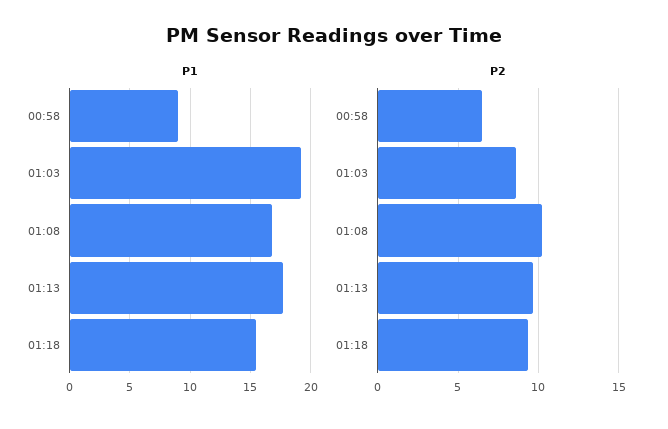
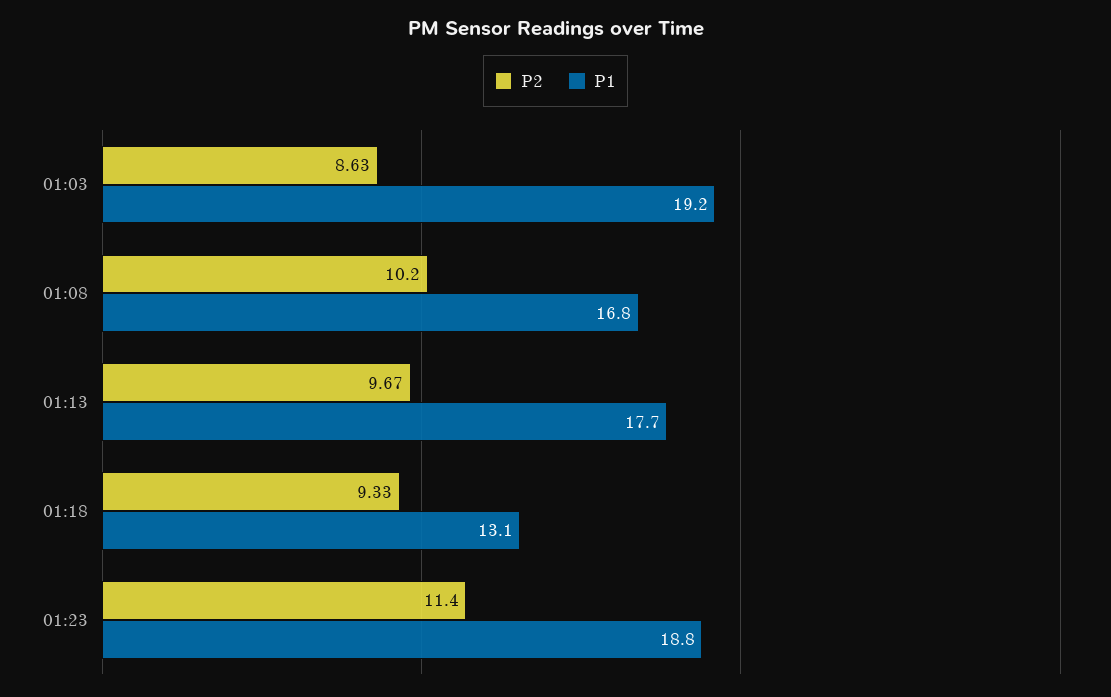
P1, 00:58: 9 -> none
P1, 01:18: 15.5 -> 13.1
P2, 00:58: 6.5 -> none
P2, 01:23: none -> 11.4
P1, 01:23: none -> 18.8

